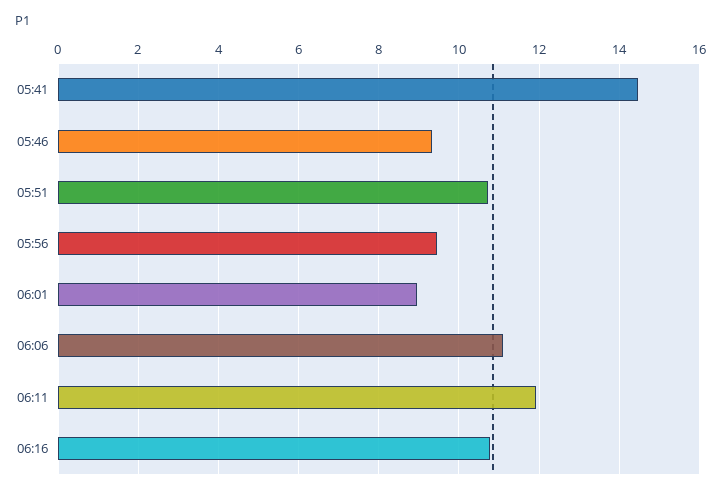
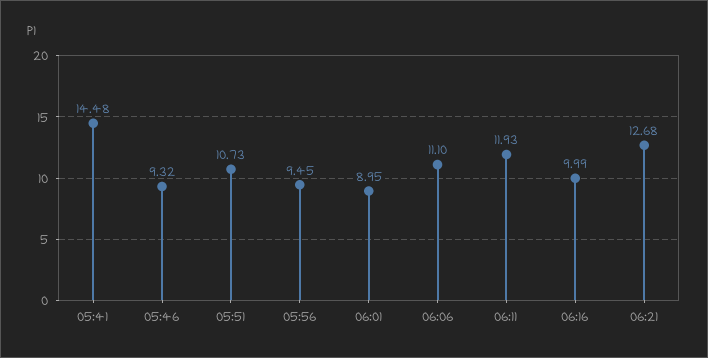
06:16: 10.8 -> 9.99
06:21: none -> 12.68

